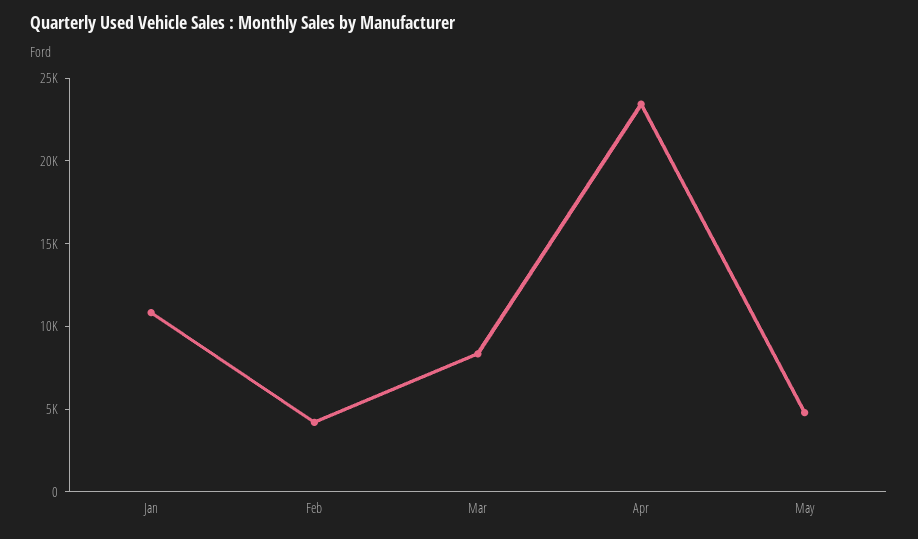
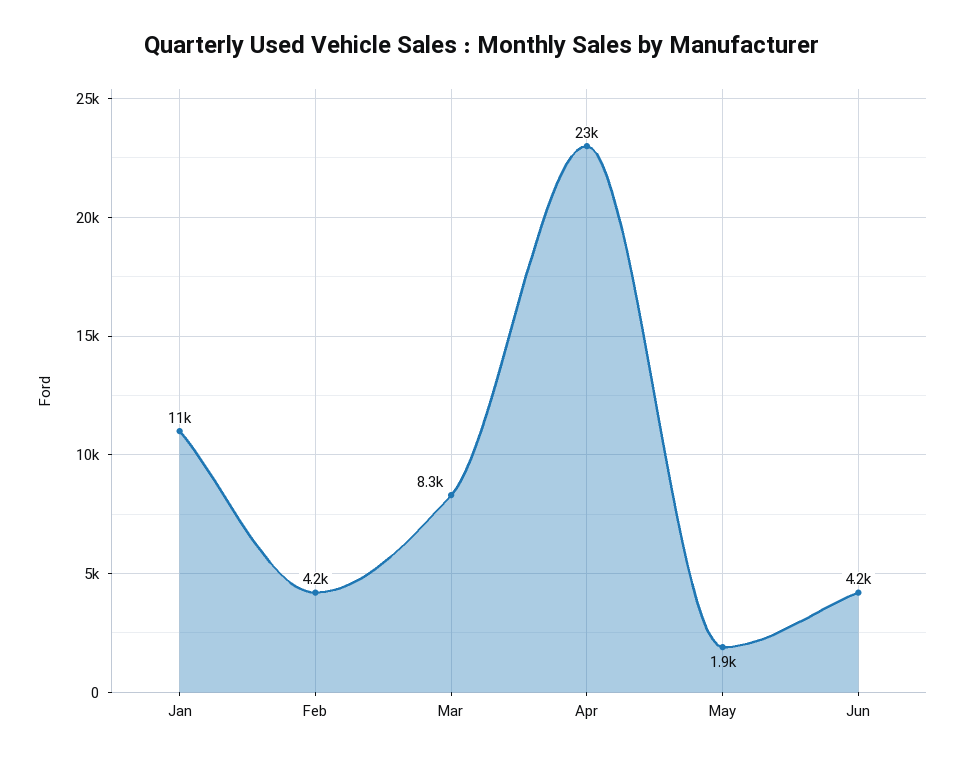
May: 5000 -> 1900
Jun: none -> 4200

